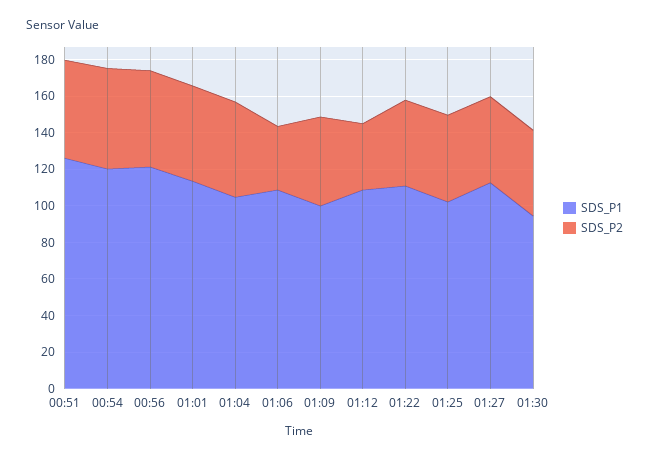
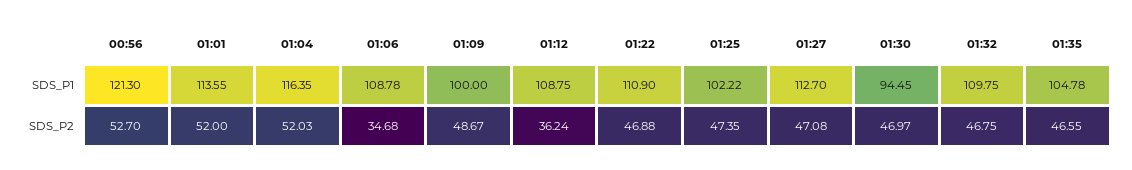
SDS_P1, 00:51: 125 -> none
SDS_P2, 00:51: 55 -> none
SDS_P1, 00:54: 120 -> none
SDS_P2, 00:54: 55 -> none
SDS_P1, 01:04: 105 -> 116.35
SDS_P1, 01:32: none -> 109.75
SDS_P1, 01:35: none -> 104.78
SDS_P2, 01:32: none -> 46.75
SDS_P2, 01:35: none -> 46.55

